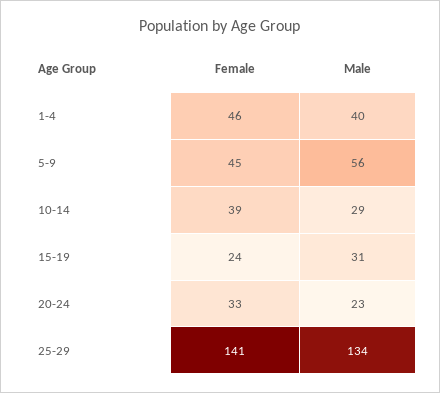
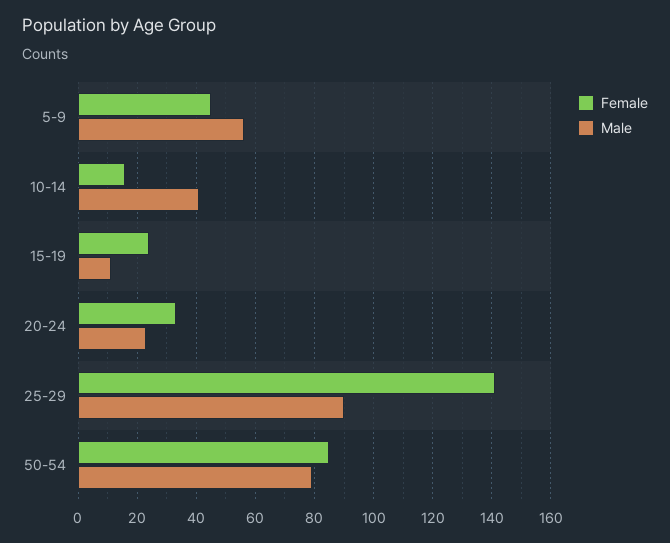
Female, 1-4: 46 -> none
Male, 1-4: 40 -> none
Female, 10-14: 39 -> 15
Male, 10-14: 29 -> 40
Male, 15-19: 31 -> 10
Male, 25-29: 134 -> 90
Female, 50-54: none -> 85
Male, 50-54: none -> 80

